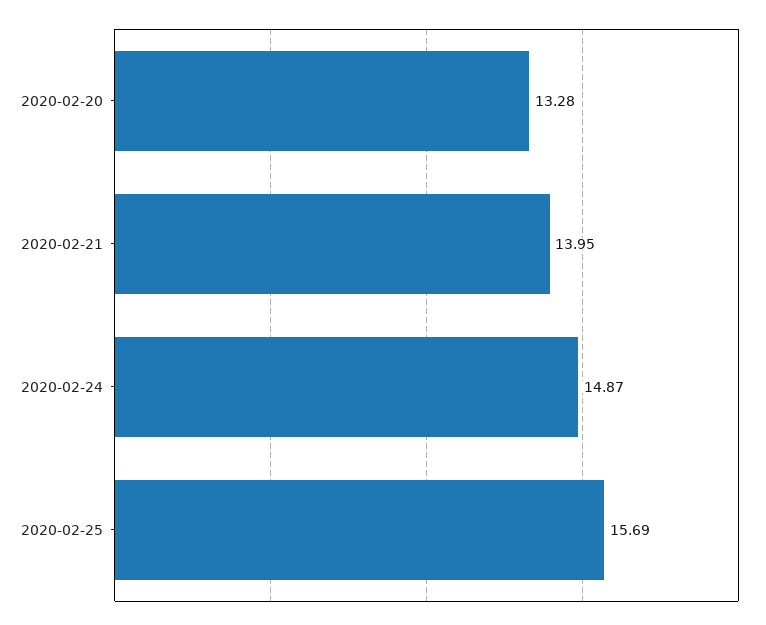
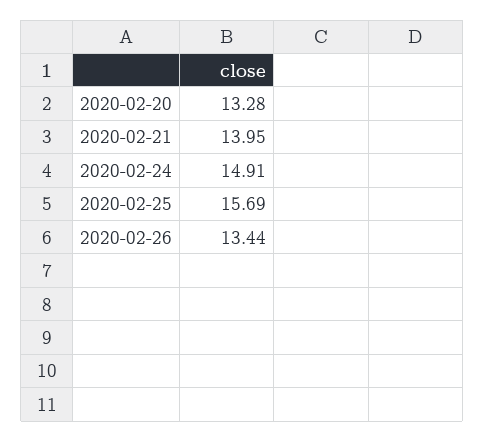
2020-02-24: 14.87 -> 14.91
2020-02-26: none -> 13.44

